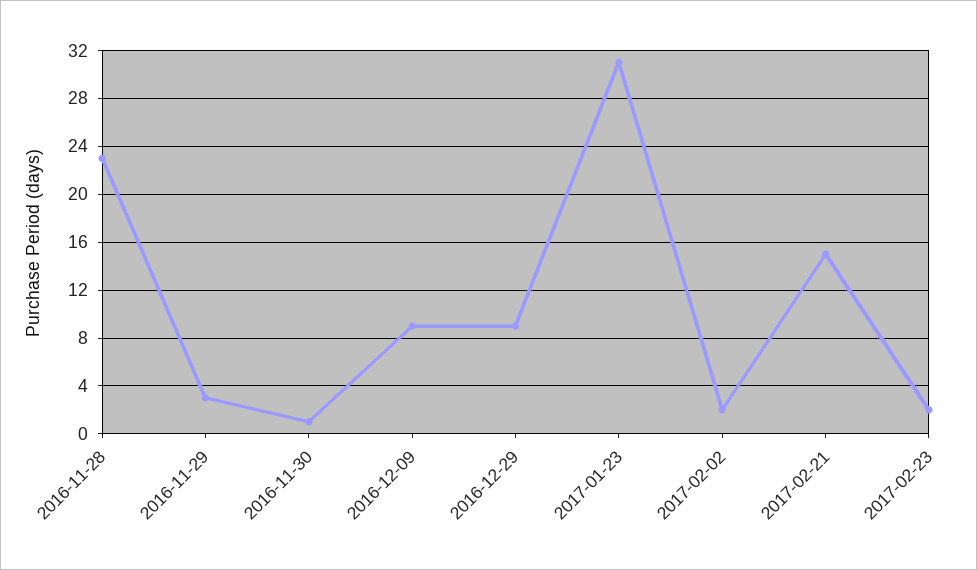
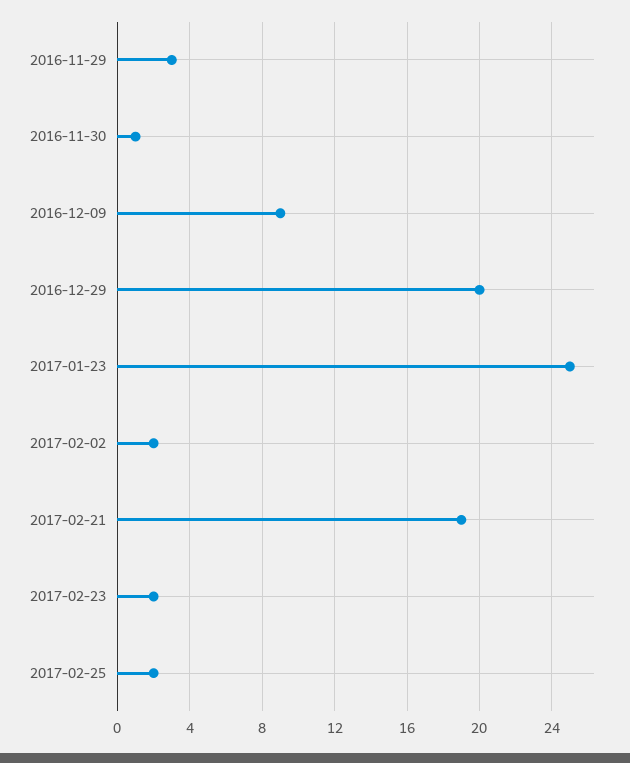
2016-11-28: 23 -> none
2016-12-29: 9 -> 20
2017-01-23: 31 -> 25
2017-02-21: 15 -> 19
2017-02-25: none -> 2

